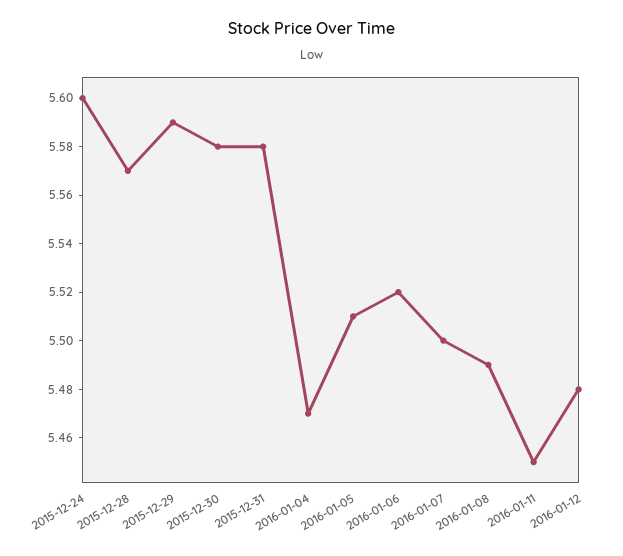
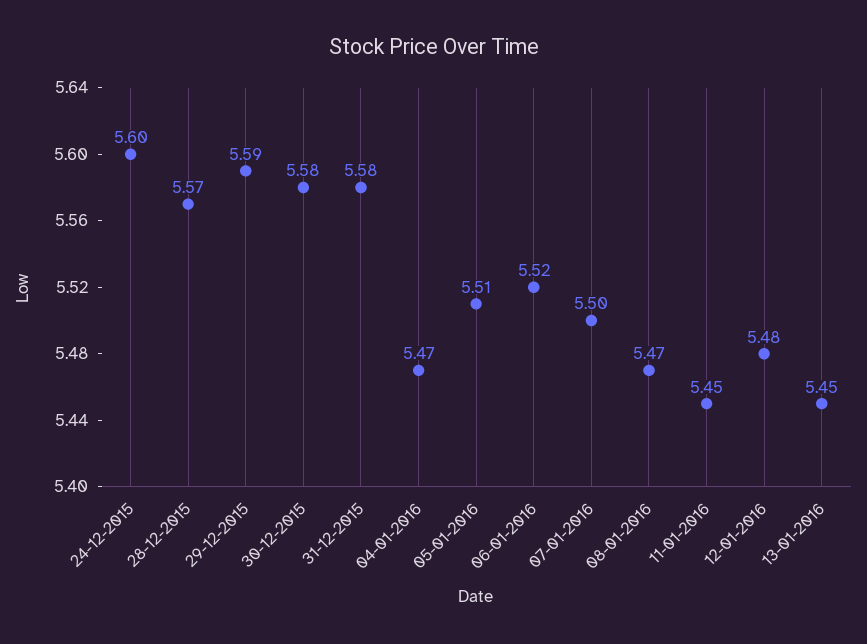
2016-01-08: 5.49 -> 5.47
13-01-2016: none -> 5.45

